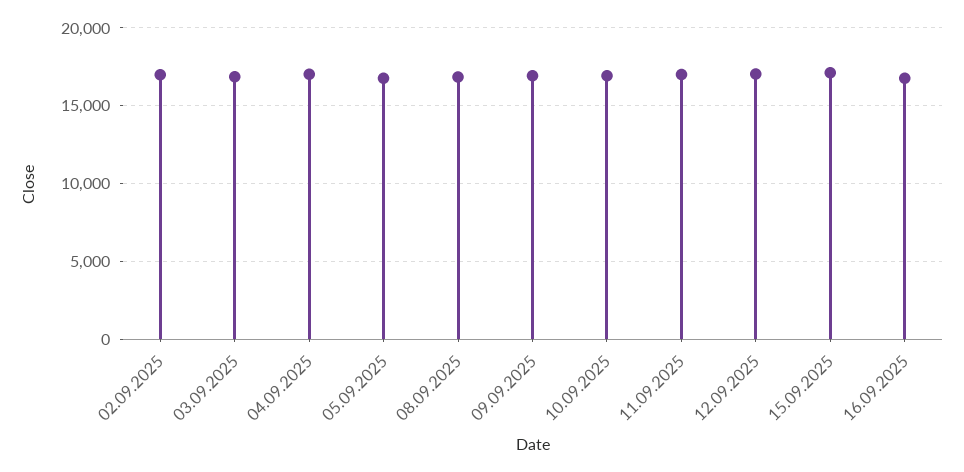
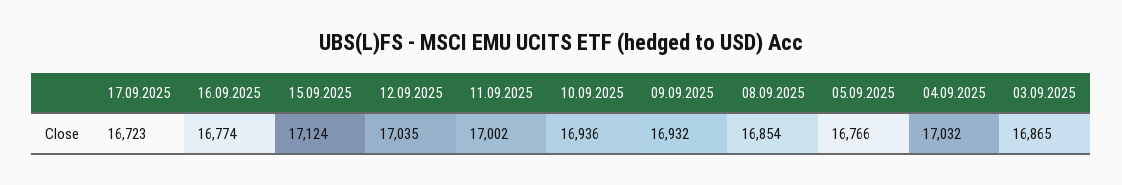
02.09.2025: 17000 -> none
17.09.2025: none -> 16723

